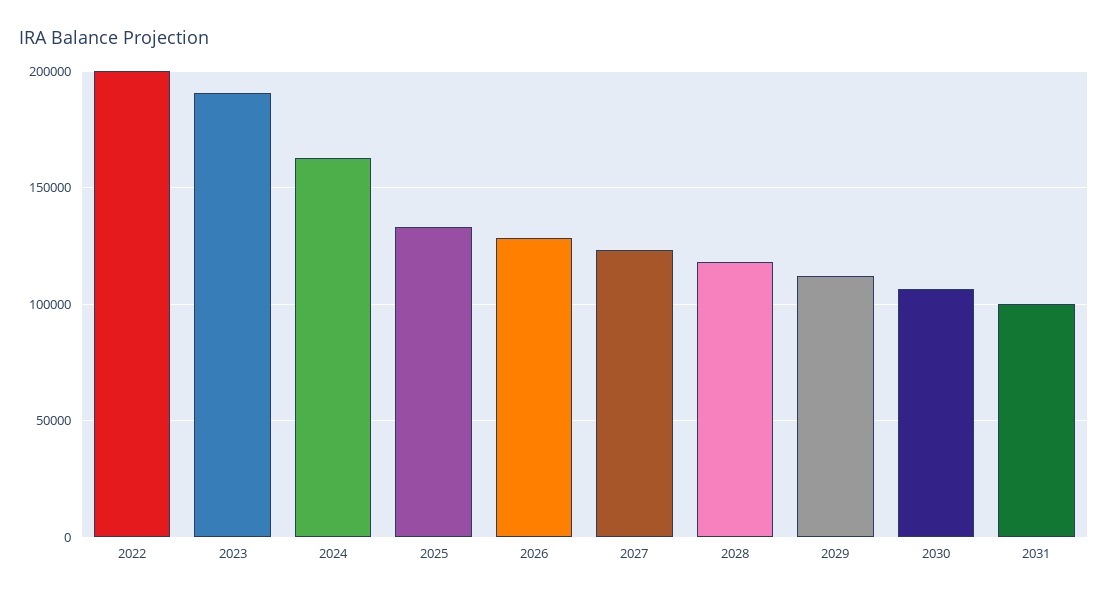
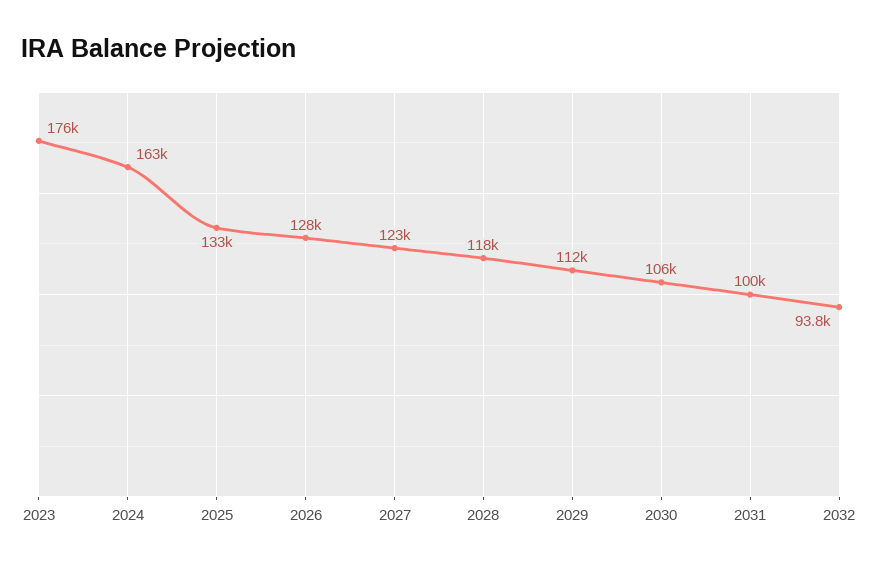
2022: 200000 -> none
2023: 190000 -> 176000
2032: none -> 93800

